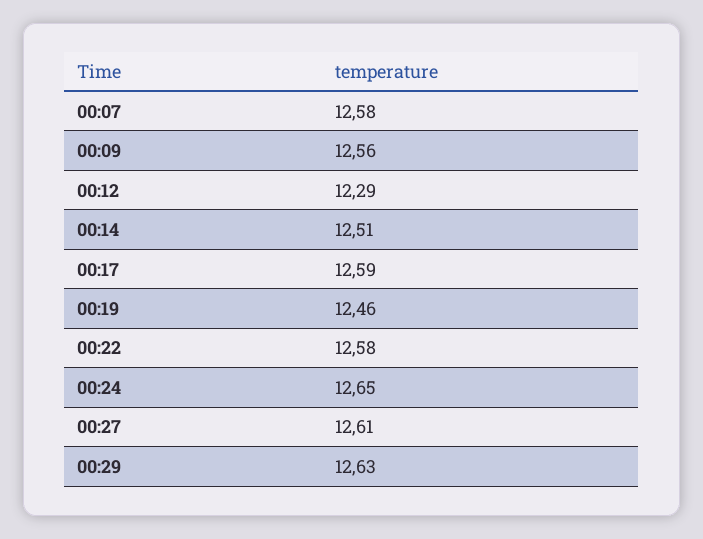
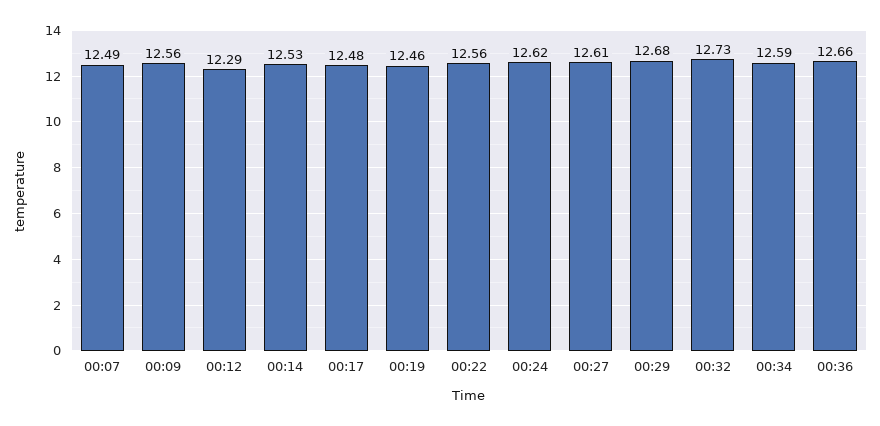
00:07: 12.58 -> 12.49
00:14: 12.51 -> 12.53
00:17: 12.59 -> 12.48
00:22: 12.58 -> 12.56
00:24: 12.65 -> 12.62
00:29: 12.63 -> 12.68
00:32: none -> 12.73
00:34: none -> 12.59
00:36: none -> 12.66

